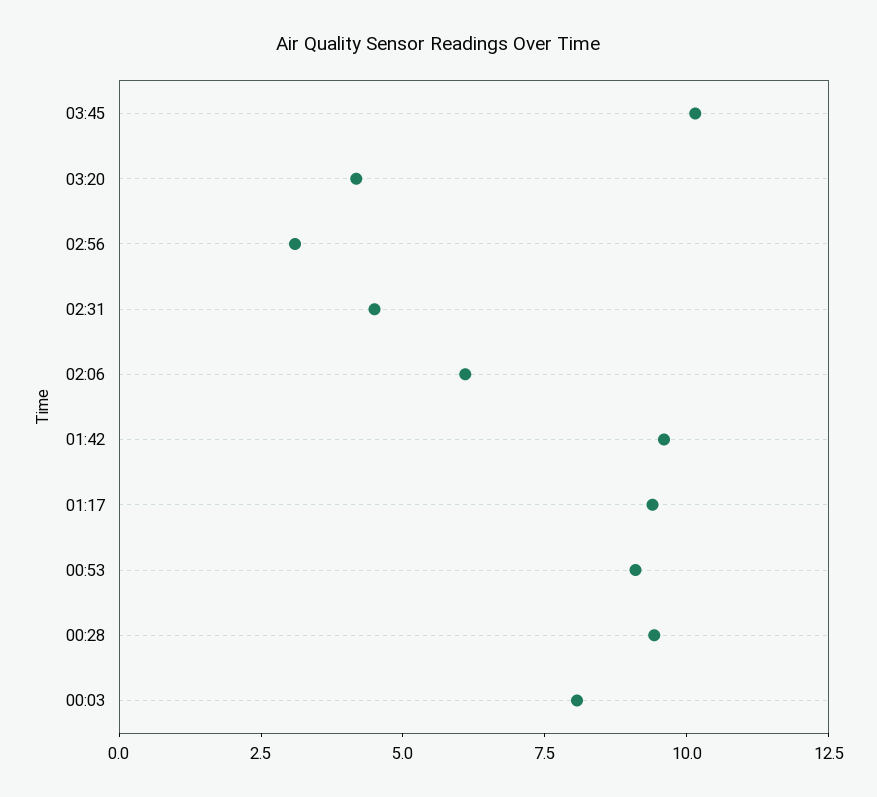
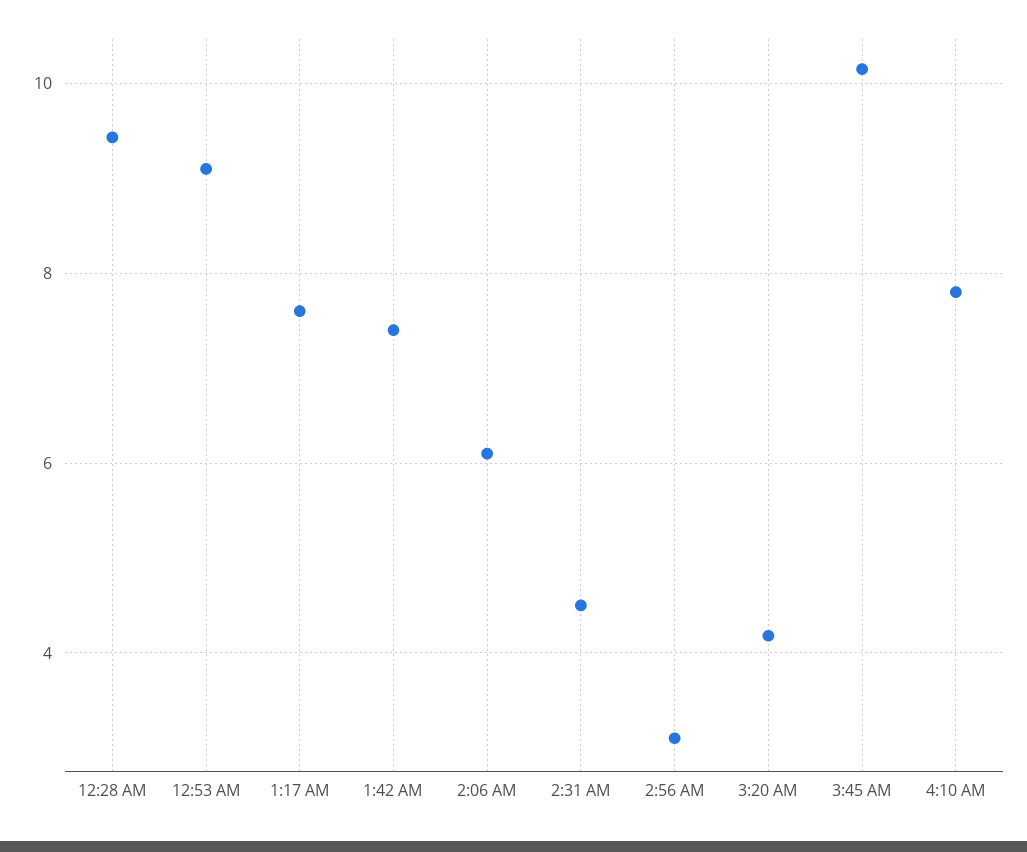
01:42: 9.5 -> 7.4
01:17: 9.5 -> 7.6
00:03: 8 -> none
4:10 AM: none -> 7.8

